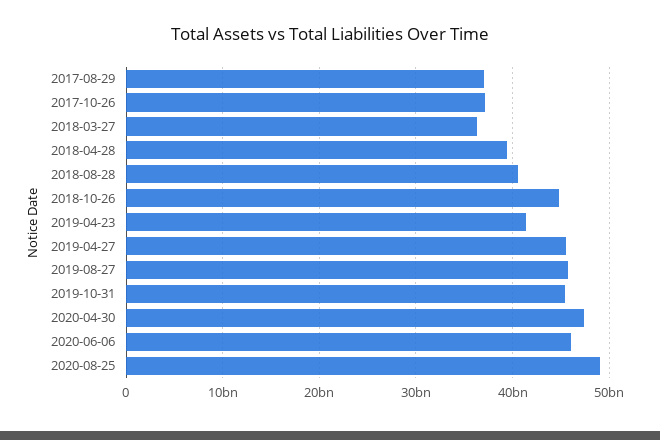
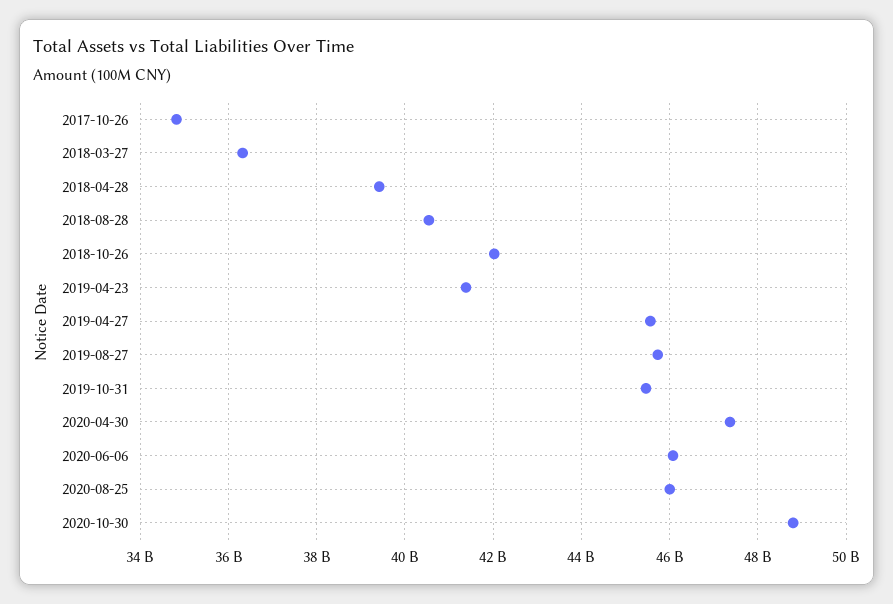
2017-08-29: 37000000000 -> none
2017-10-26: 37000000000 -> 34800000000
2018-10-26: 45000000000 -> 42000000000
2020-08-25: 49000000000 -> 46000000000
2020-10-30: none -> 48800000000

